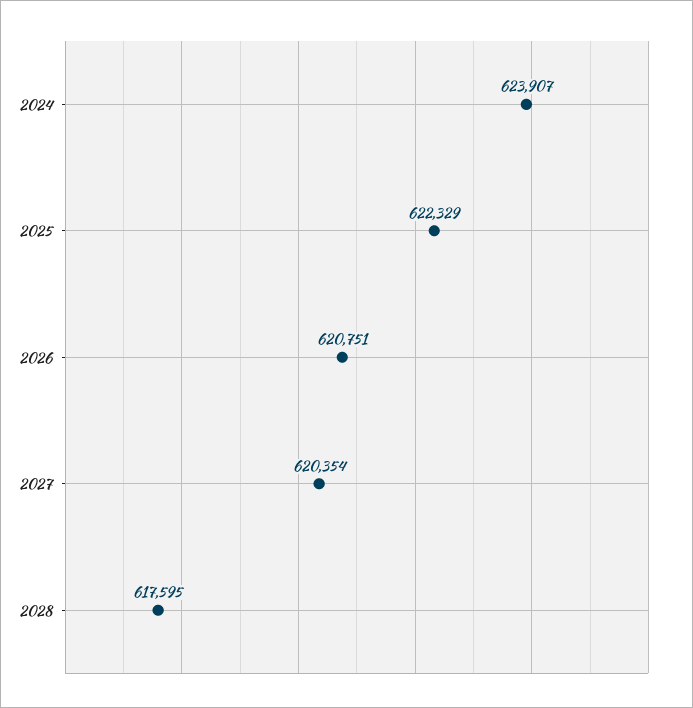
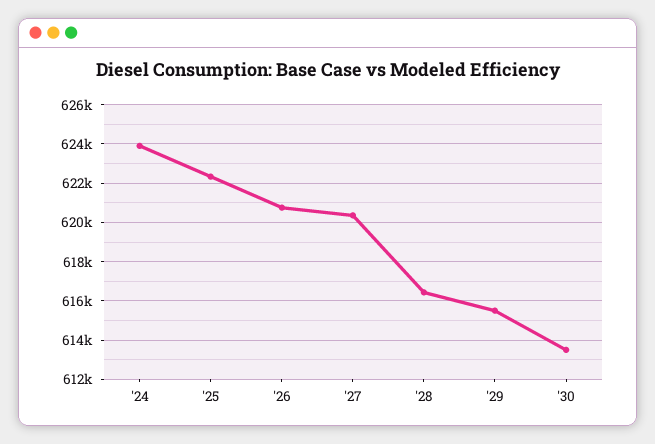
2028: 617595 -> 616500
'29: none -> 615500
'30: none -> 613500

